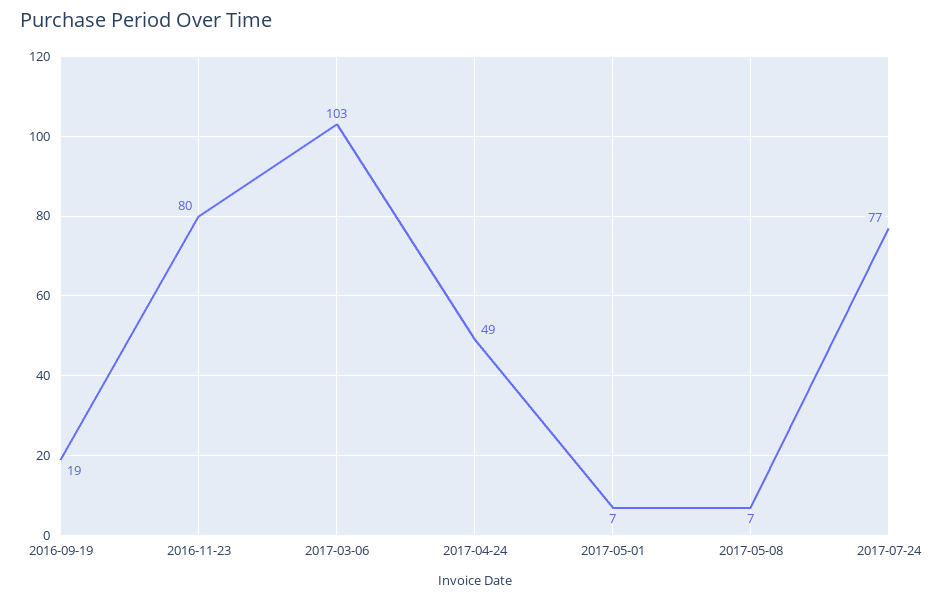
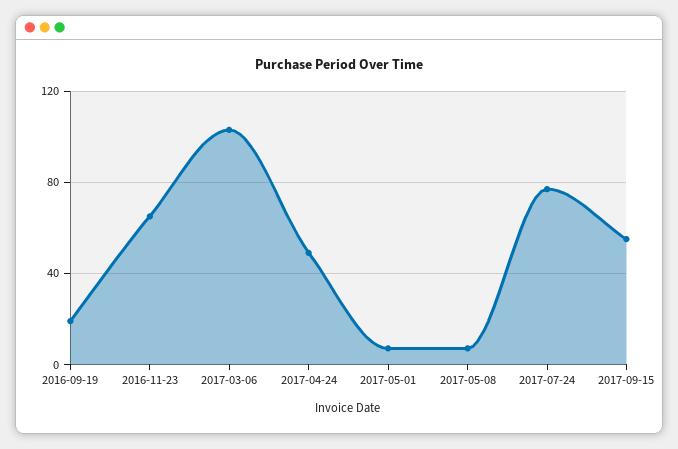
2016-11-23: 80 -> 65
2017-09-15: none -> 55

